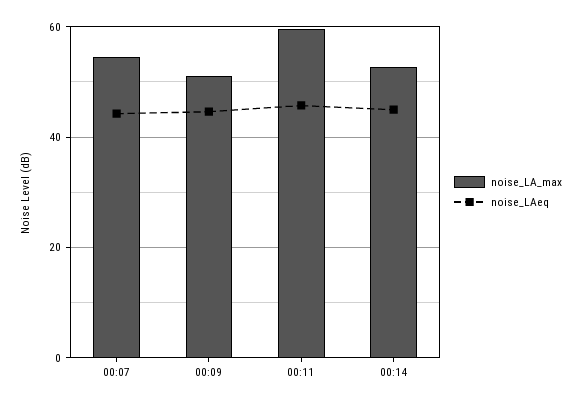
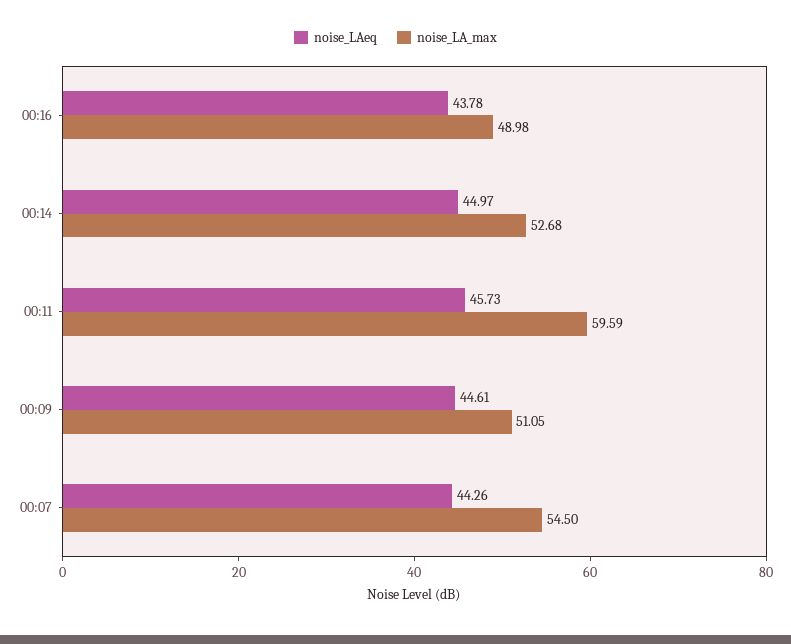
noise_LAeq, 00:16: none -> 43.78
noise_LA_max, 00:16: none -> 48.98

